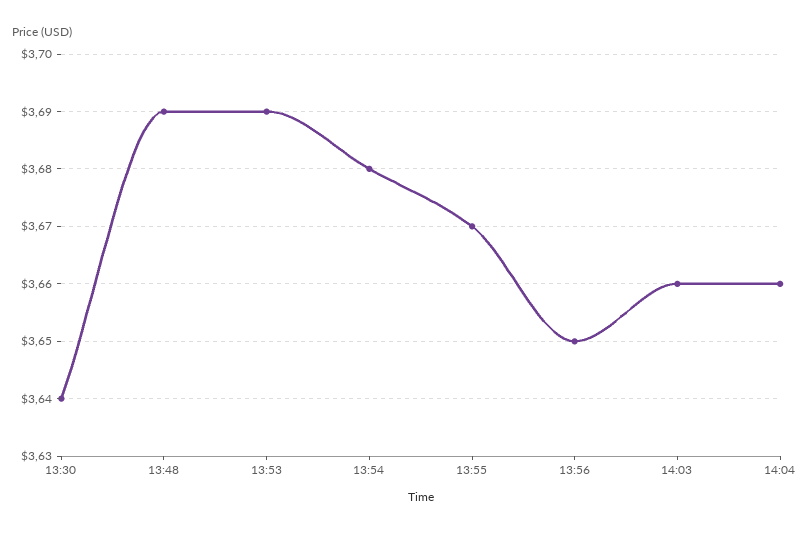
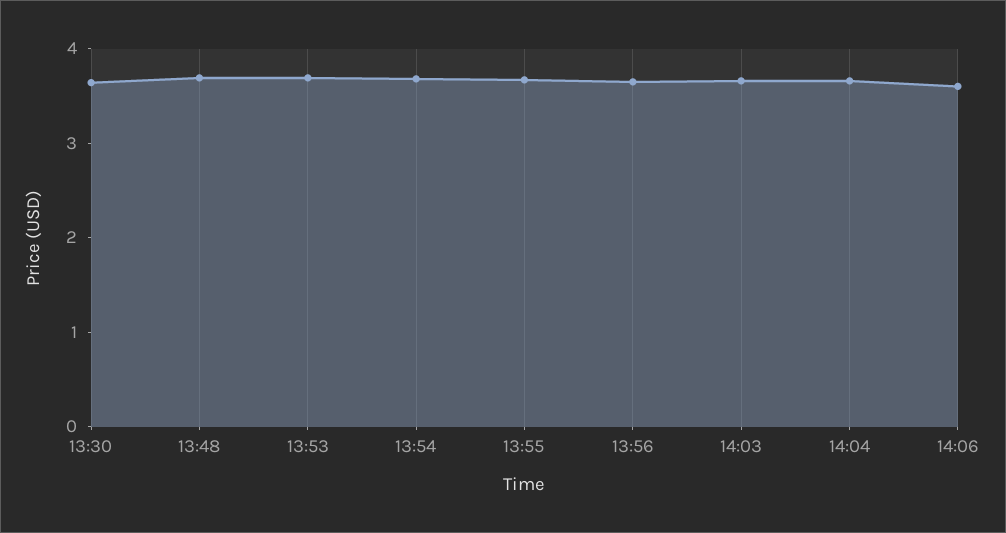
14:06: none -> 3.6

